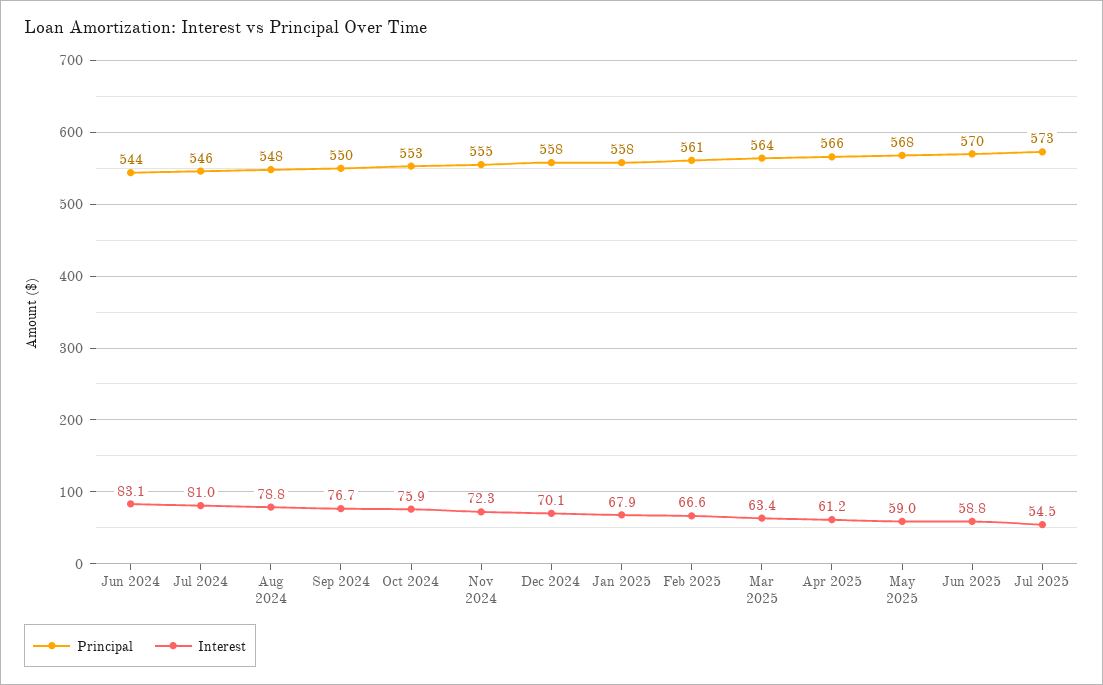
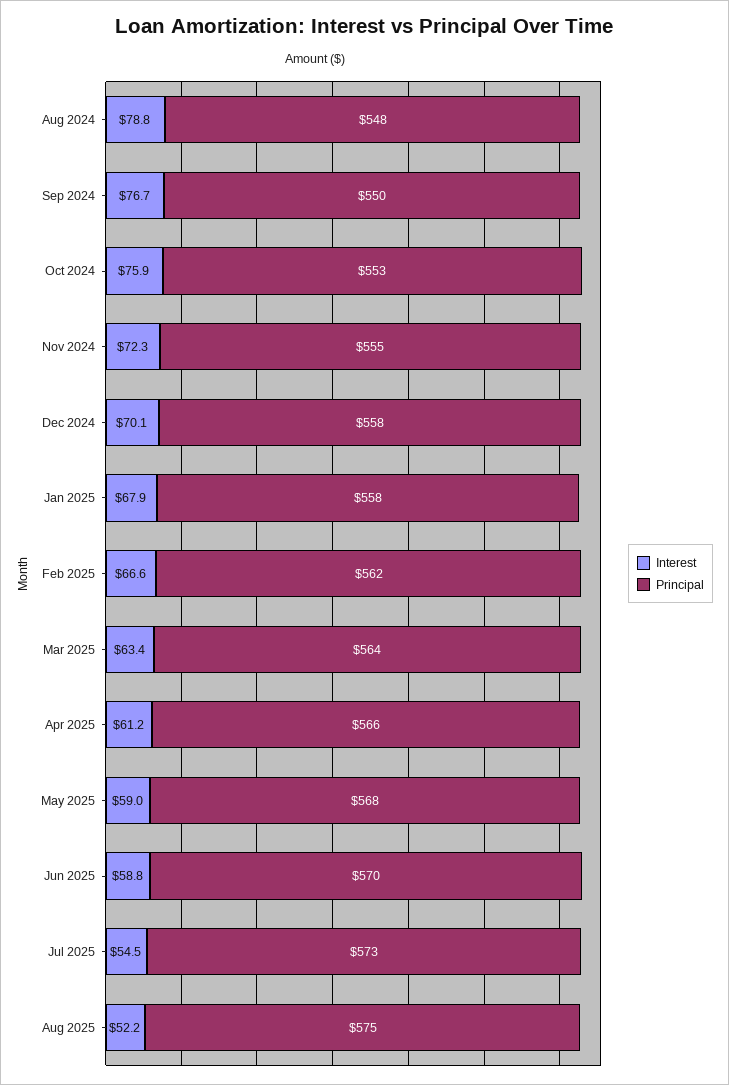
Principal, Jun 2024: 544 -> none
Interest, Jun 2024: 83.1 -> none
Principal, Jul 2024: 546 -> none
Interest, Jul 2024: 81 -> none
Principal, Feb 2025: 561 -> 562
Interest, Aug 2025: none -> 52.2
Principal, Aug 2025: none -> 575

